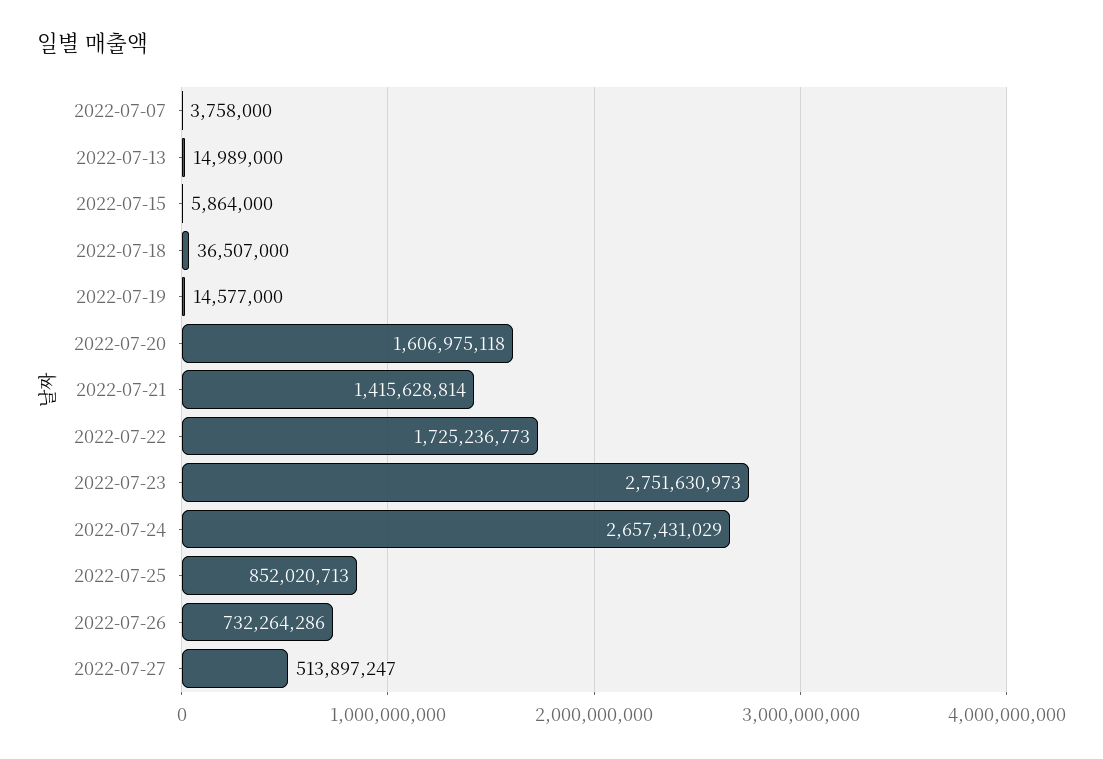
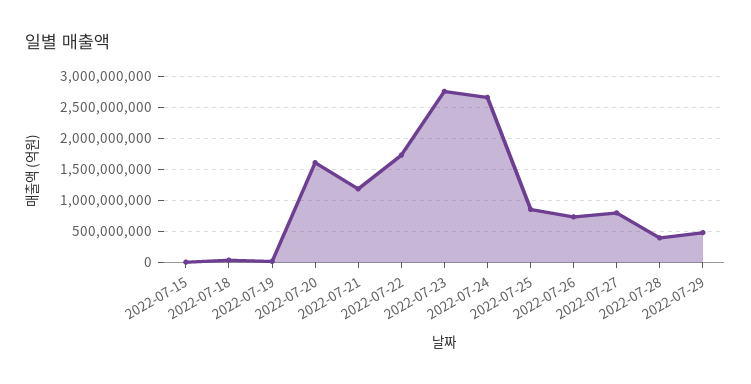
2022-07-07: 3758000 -> none
2022-07-13: 14989000 -> none
2022-07-21: 1415628814 -> 1200000000
2022-07-27: 513897247 -> 800000000
2022-07-28: none -> 400000000
2022-07-29: none -> 500000000

